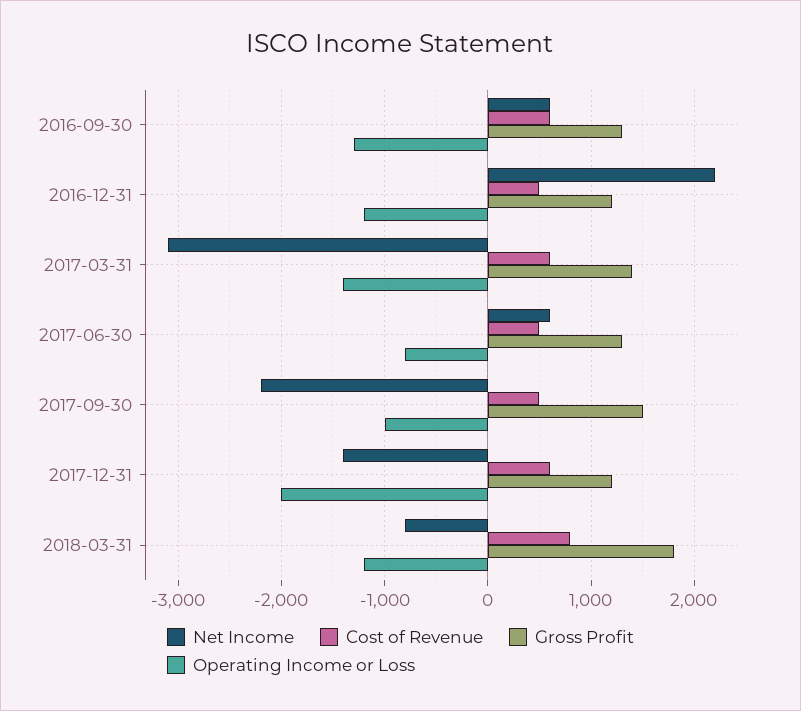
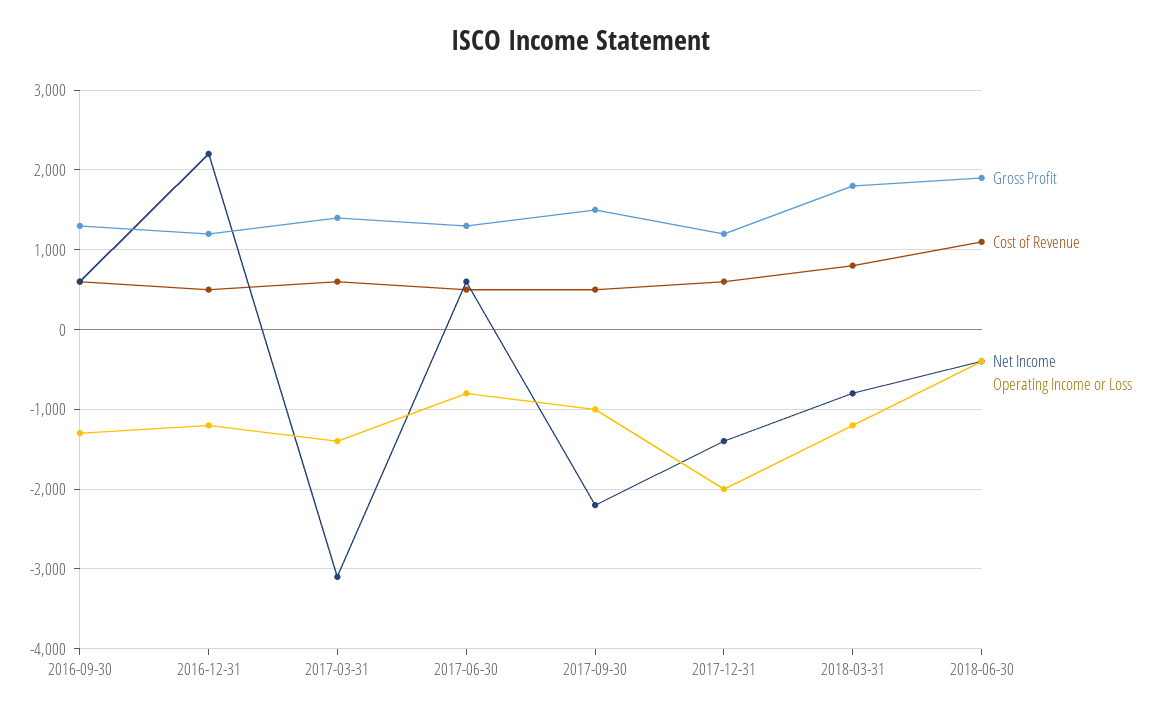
Gross Profit, 2018-06-30: none -> 1900
Cost of Revenue, 2018-06-30: none -> 1100
Net Income, 2018-06-30: none -> -400
Operating Income or Loss, 2018-06-30: none -> -400

